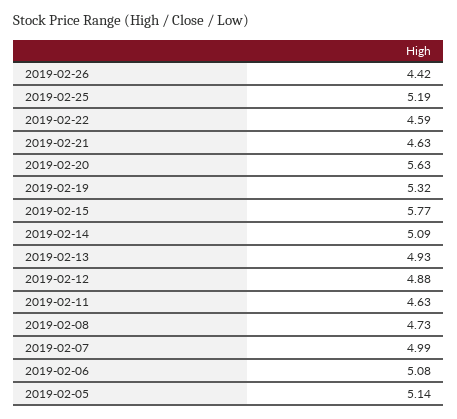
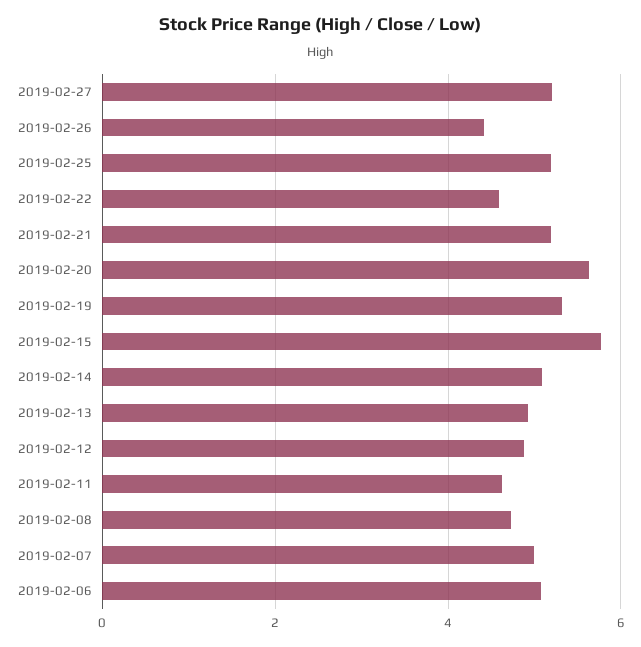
2019-02-21: 4.63 -> 5.2
2019-02-05: 5.14 -> none
2019-02-27: none -> 5.2

